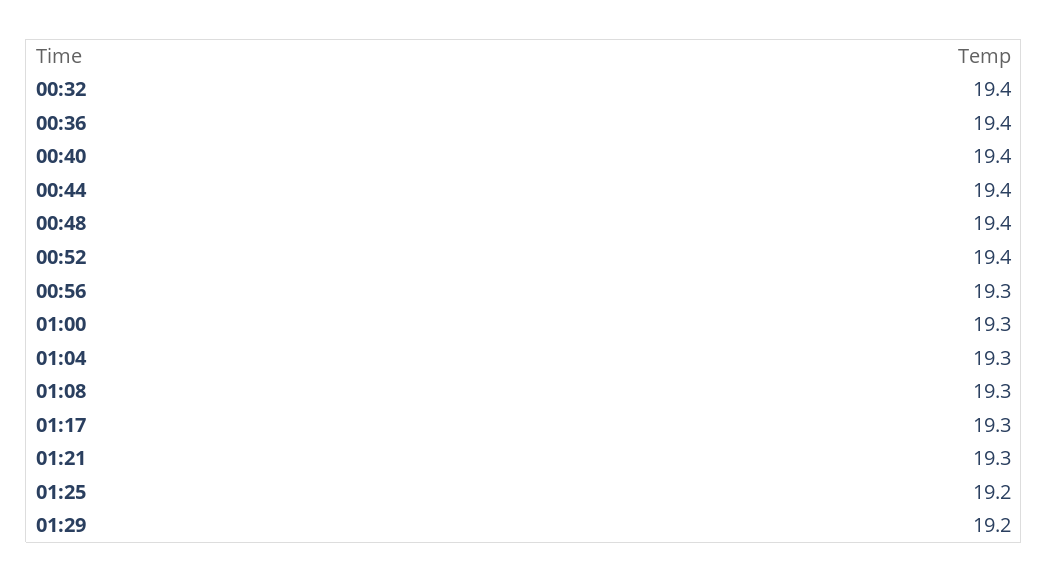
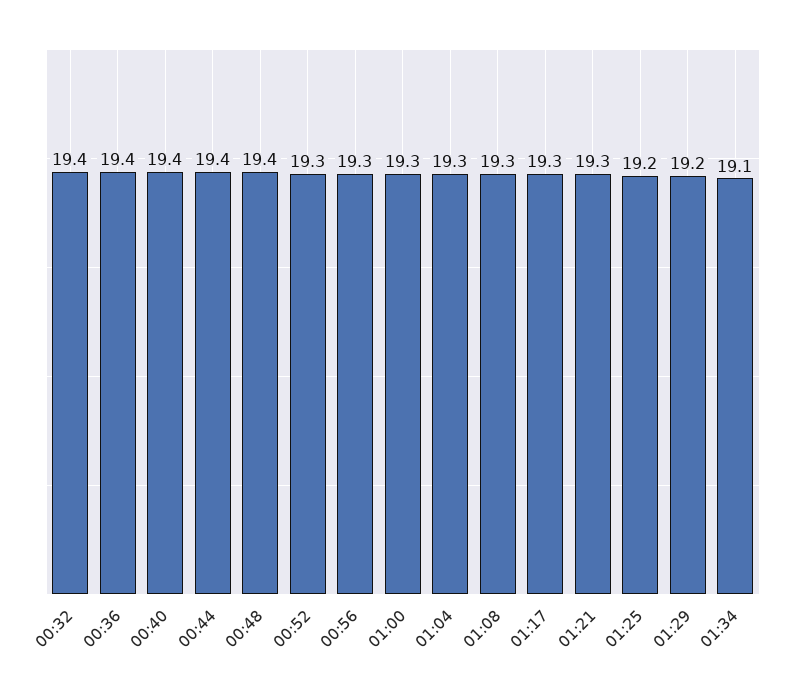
00:52: 19.4 -> 19.3
01:34: none -> 19.1

